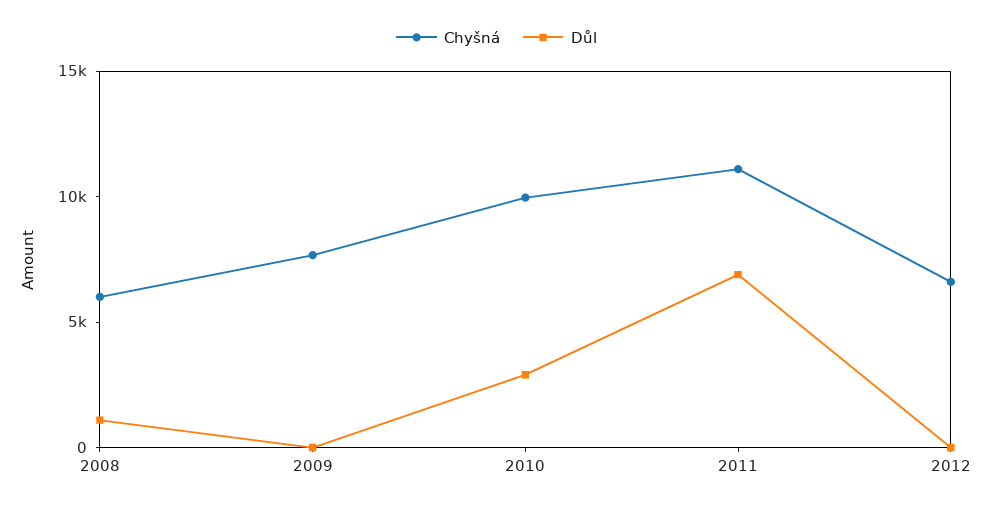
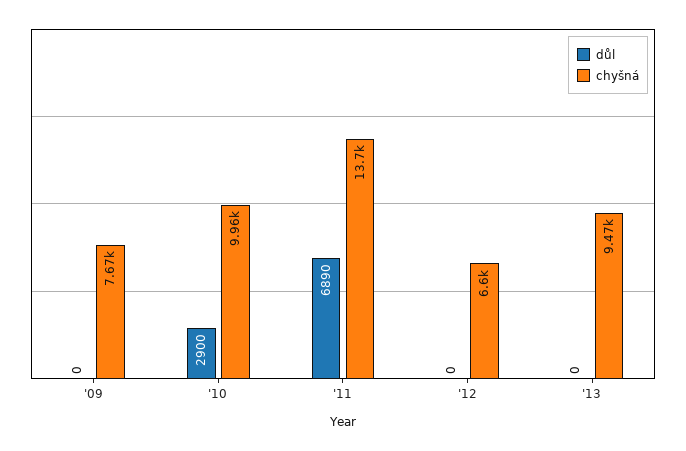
Chyšná, 2008: 6000 -> none
Důl, 2008: 1000 -> none
Chyšná, 2011: 11000 -> 13700
Důl, '13: none -> 0
Chyšná, '13: none -> 9470

